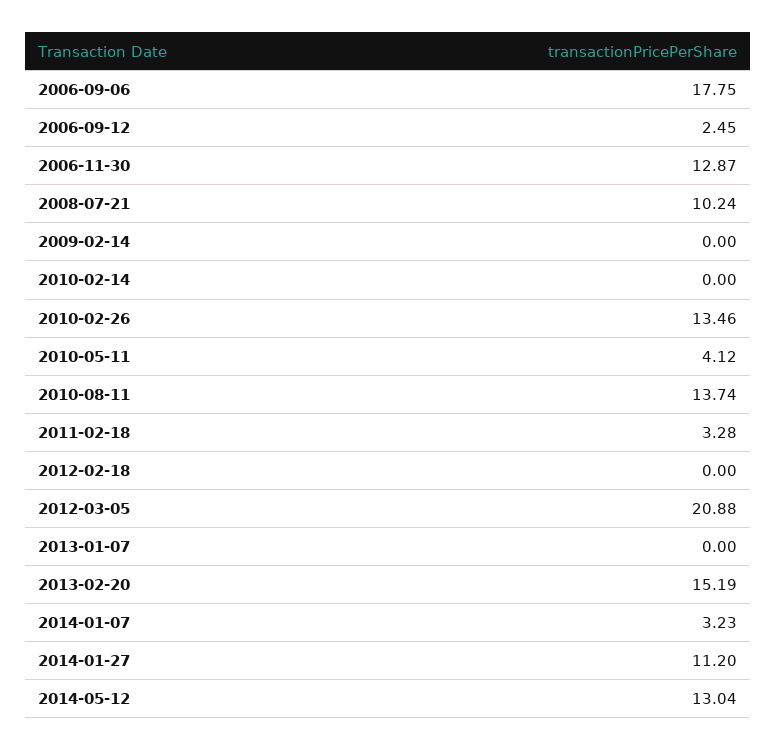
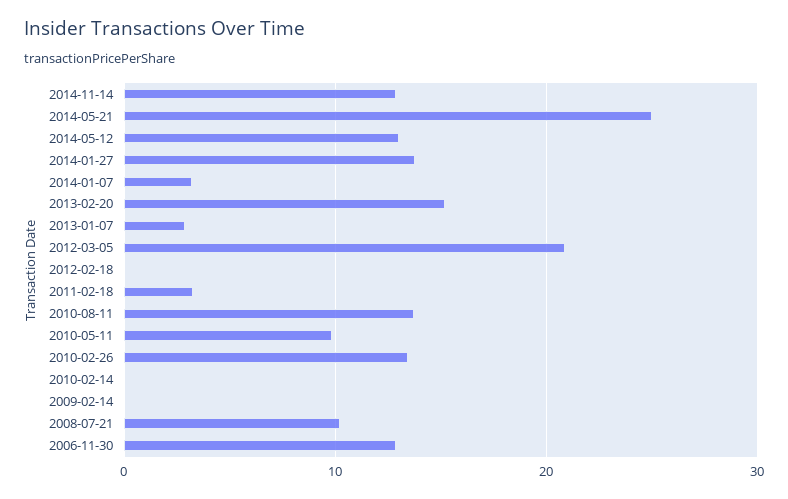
2006-09-06: 17.75 -> none
2006-09-12: 2.45 -> none
2010-05-11: 4.12 -> 10
2013-01-07: 0 -> 3
2014-01-27: 11.2 -> 14
2014-11-14: none -> 13
2014-05-21: none -> 25

